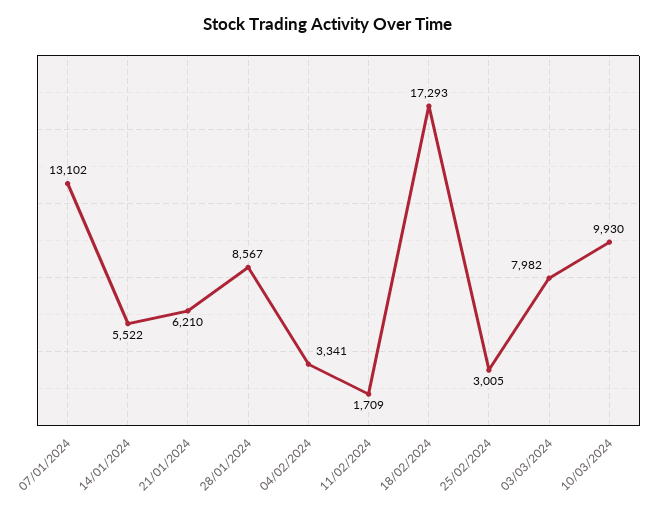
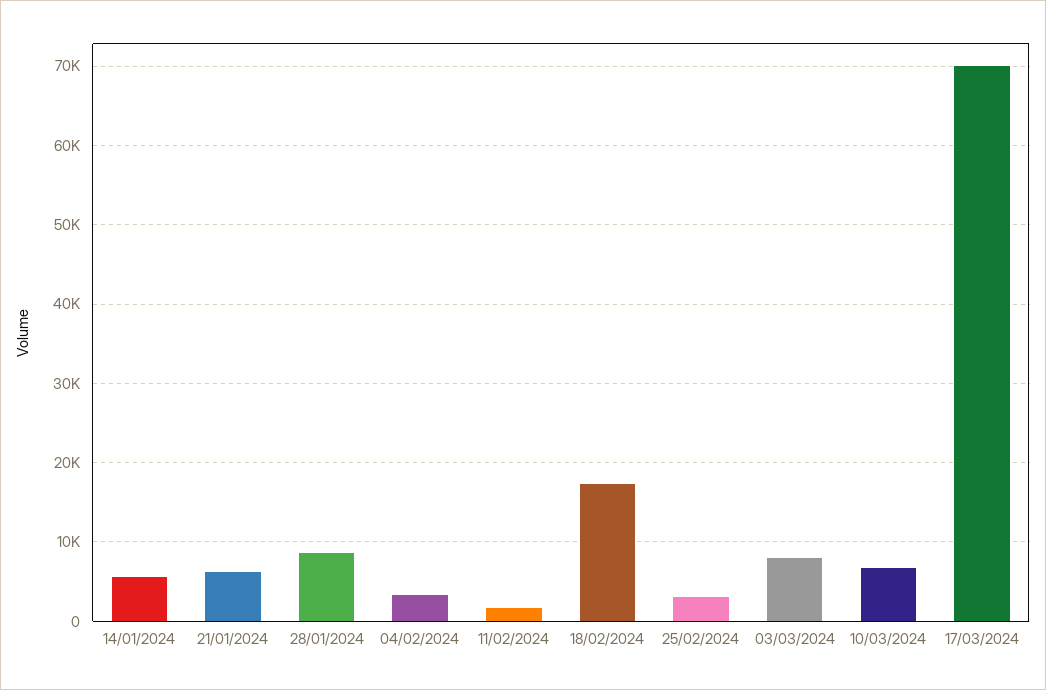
07/01/2024: 13102 -> none
10/03/2024: 9930 -> 7000
17/03/2024: none -> 70000

